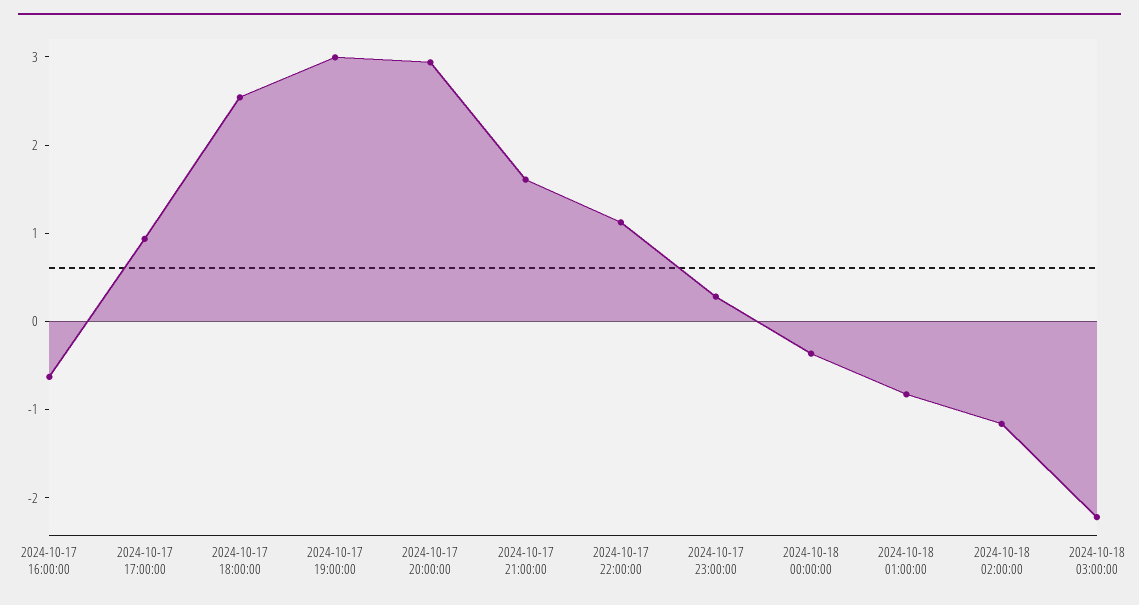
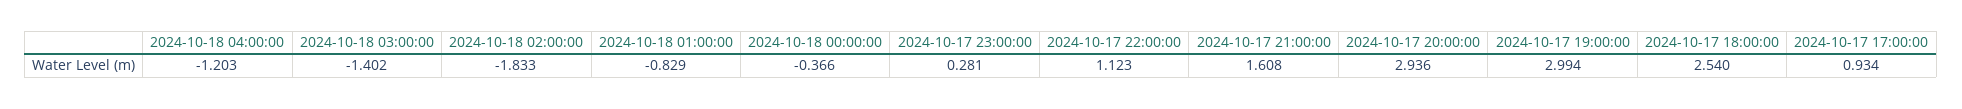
2024-10-17 16:00:00: -0.6 -> none
2024-10-18 02:00:00: -1.2 -> -1.833
2024-10-18 03:00:00: -2.2 -> -1.402
2024-10-18 04:00:00: none -> -1.203

